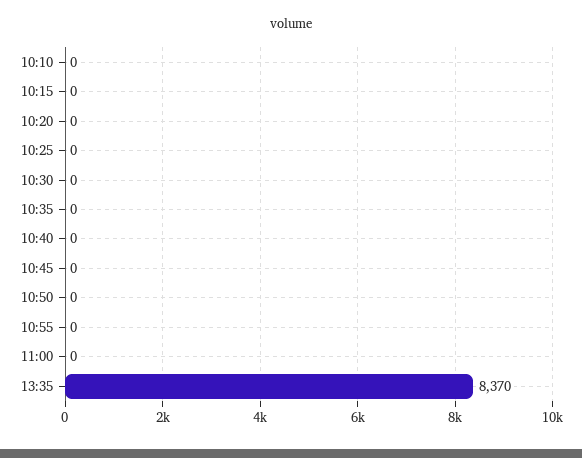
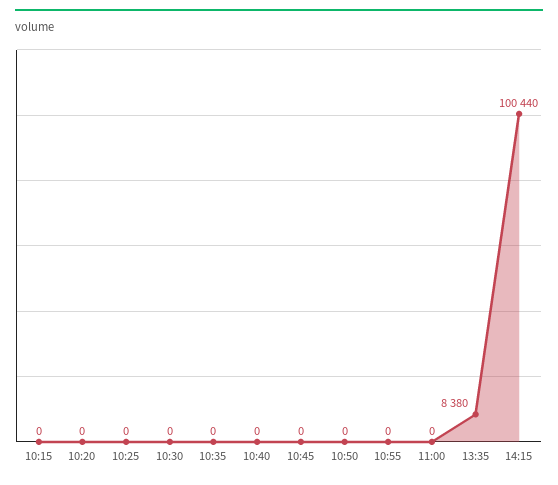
10:10: 0 -> none
13:35: 8370 -> 8380
14:15: none -> 100440

